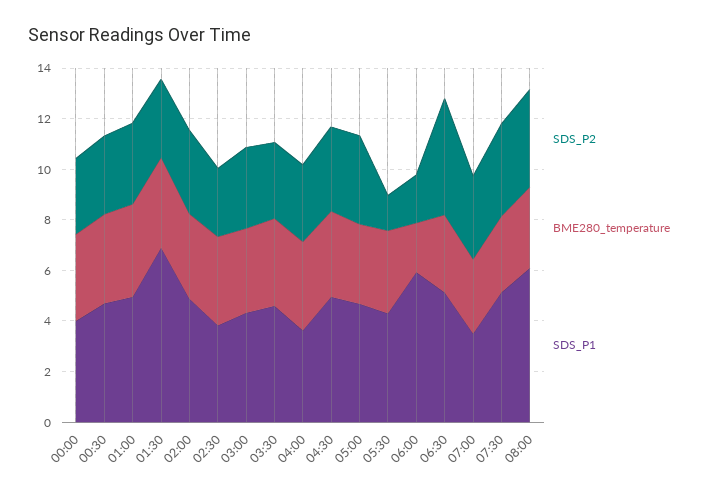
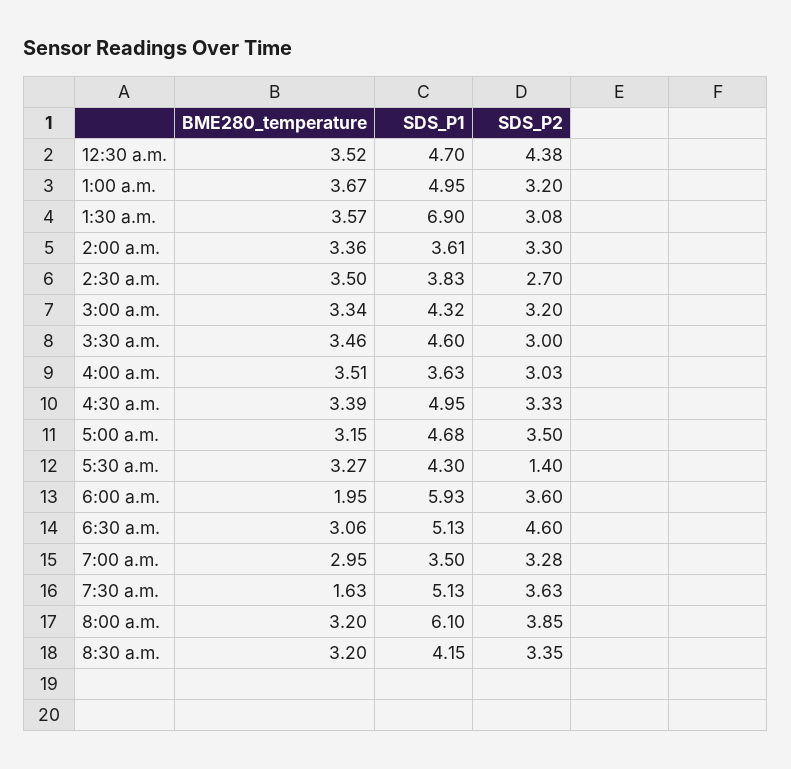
SDS_P2, 00:00: 3 -> none
BME280_temperature, 00:00: 3.5 -> none
SDS_P1, 00:00: 4 -> none
SDS_P2, 00:30: 3 -> 4.38
SDS_P1, 02:00: 5 -> 3.61
SDS_P2, 06:00: 2 -> 3.6
BME280_temperature, 07:30: 3 -> 1.63
BME280_temperature, 8:30 a.m.: none -> 3.2
SDS_P1, 8:30 a.m.: none -> 4.15
SDS_P2, 8:30 a.m.: none -> 3.35

